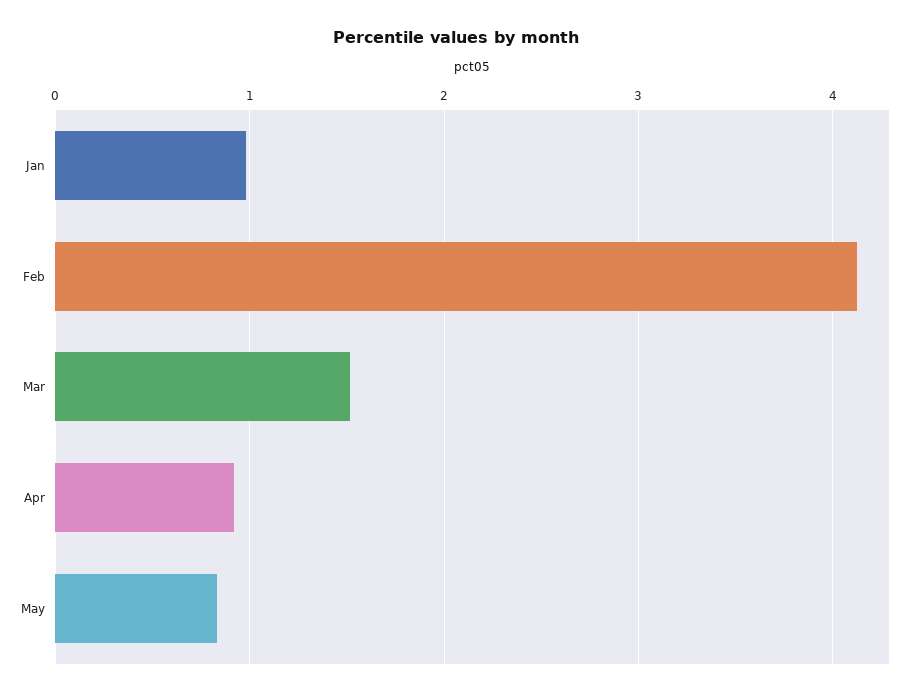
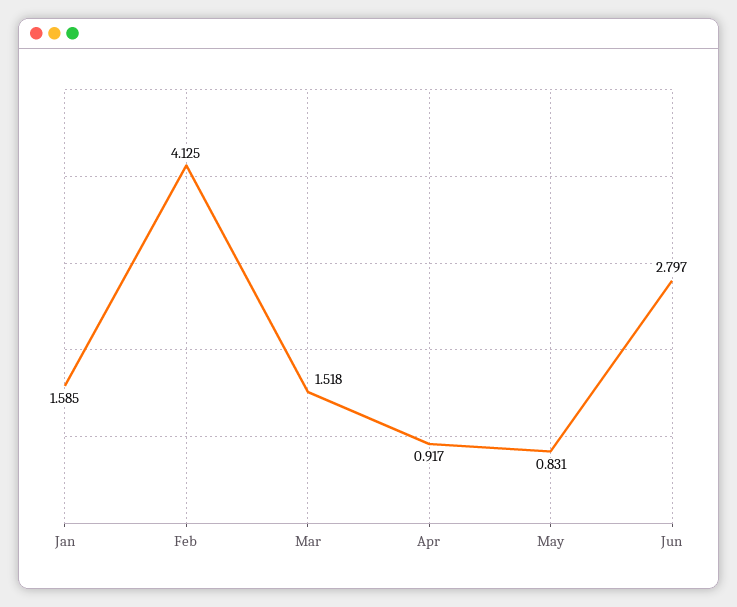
Jan: 1 -> 1.585
Jun: none -> 2.797

